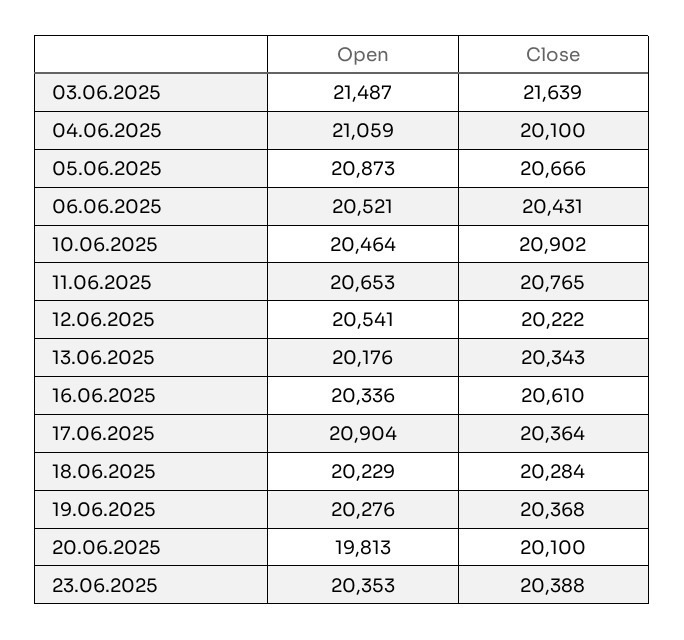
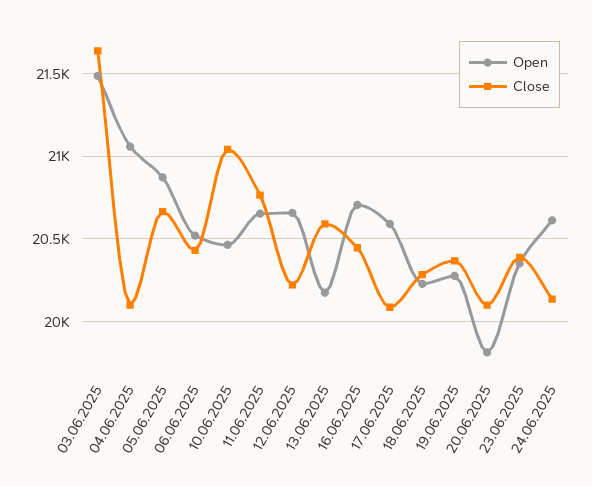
Close, 10.06.2025: 20902 -> 21050
Open, 12.06.2025: 20541 -> 20650
Close, 13.06.2025: 20343 -> 20600
Open, 16.06.2025: 20336 -> 20700
Close, 16.06.2025: 20610 -> 20450
Open, 17.06.2025: 20904 -> 20600
Close, 17.06.2025: 20364 -> 20100
Open, 24.06.2025: none -> 20600
Close, 24.06.2025: none -> 20150

